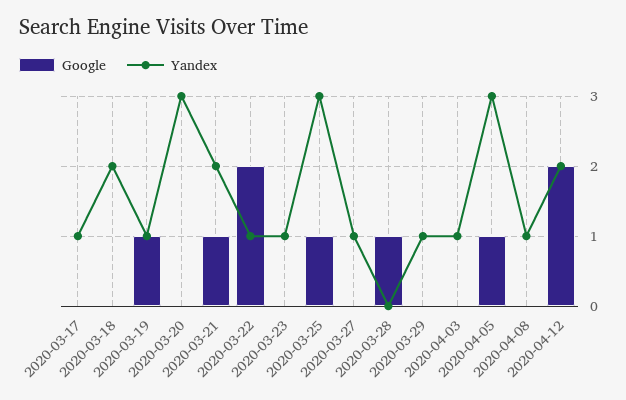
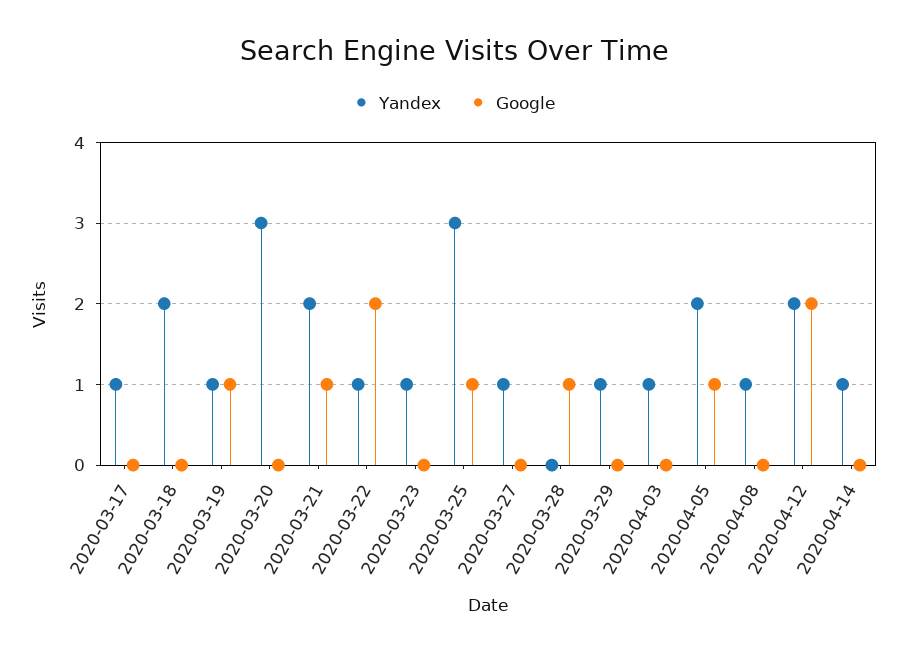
Yandex, 2020-04-05: 3 -> 2
Yandex, 2020-04-14: none -> 1
Google, 2020-04-14: none -> 0

